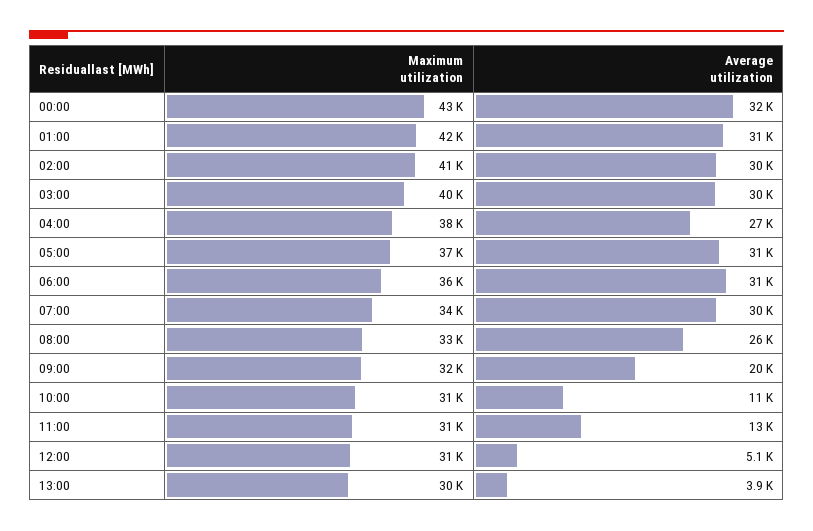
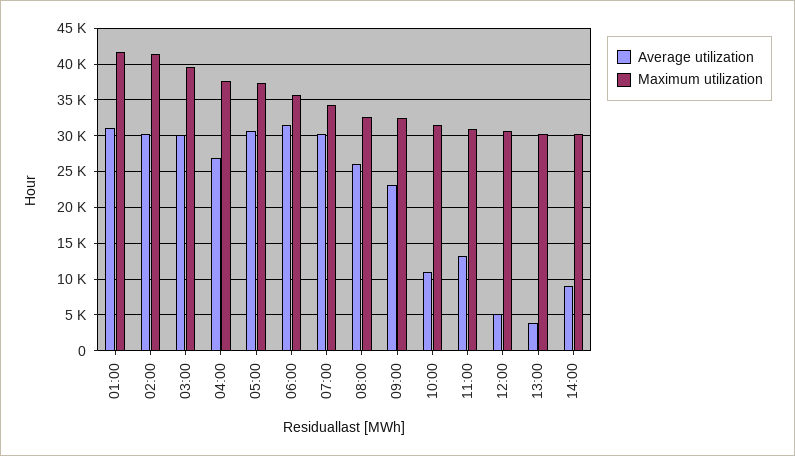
Maximum utilization, 00:00: 43000 -> none
Average utilization, 00:00: 32000 -> none
Average utilization, 09:00: 20000 -> 23000
Average utilization, 14:00: none -> 9000
Maximum utilization, 14:00: none -> 30000

